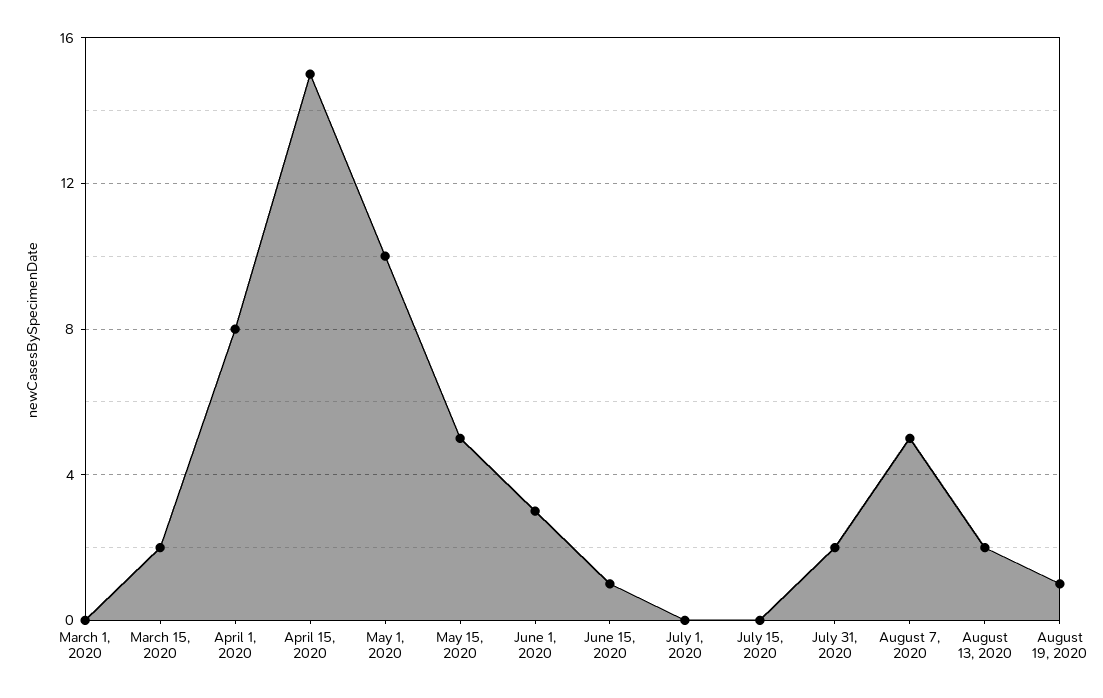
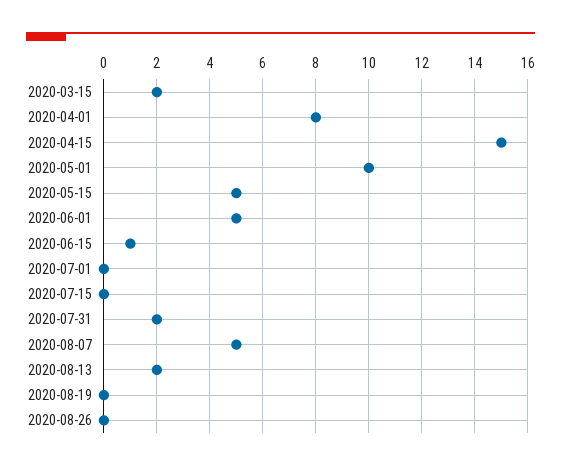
March 1, 2020: 0 -> none
June 1, 2020: 3 -> 5
August 19, 2020: 1 -> 0
2020-08-26: none -> 0

